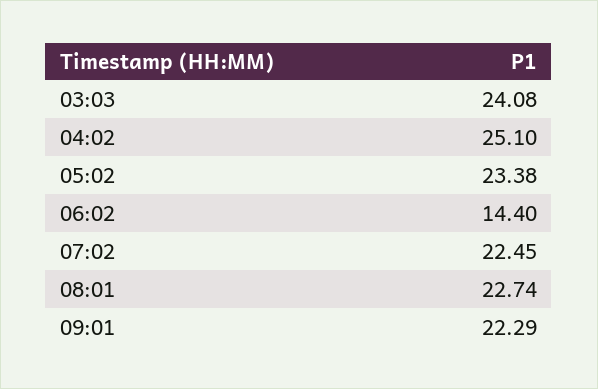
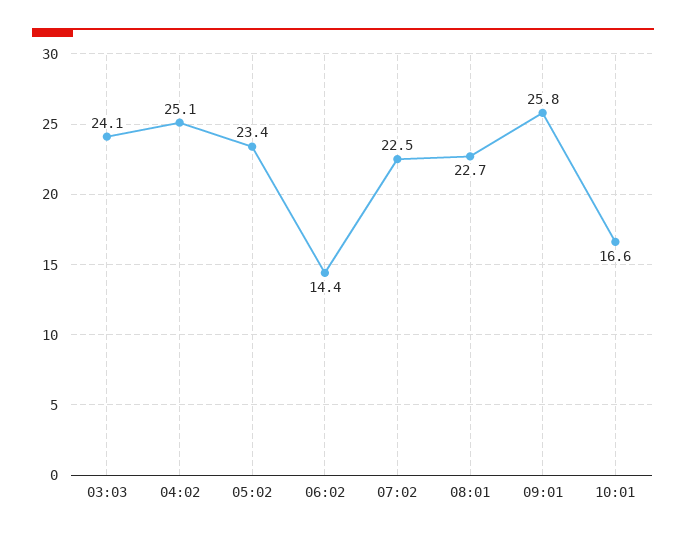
09:01: 22.29 -> 25.8
10:01: none -> 16.6

